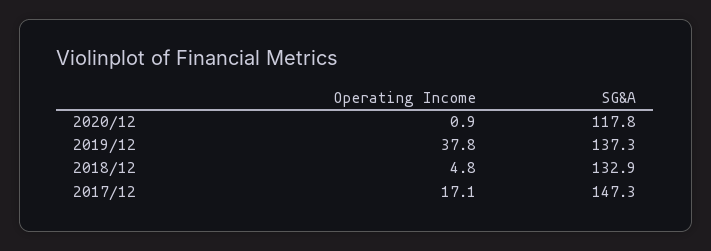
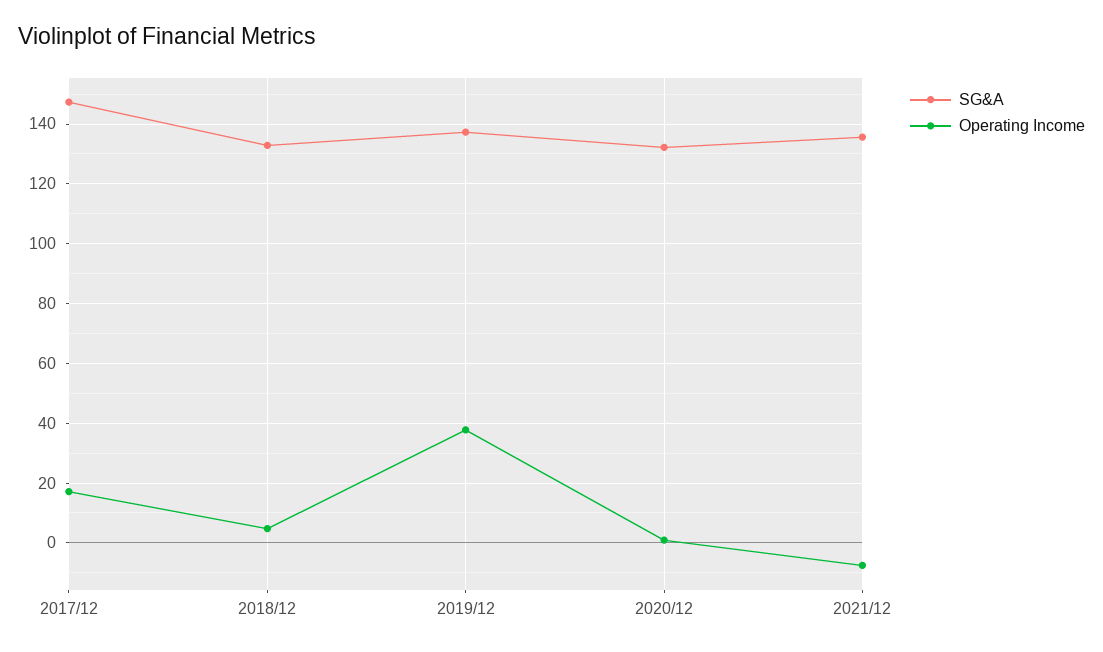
SG&A, 2020/12: 117.8 -> 132.5
SG&A, 2021/12: none -> 135
Operating Income, 2021/12: none -> -7.5

